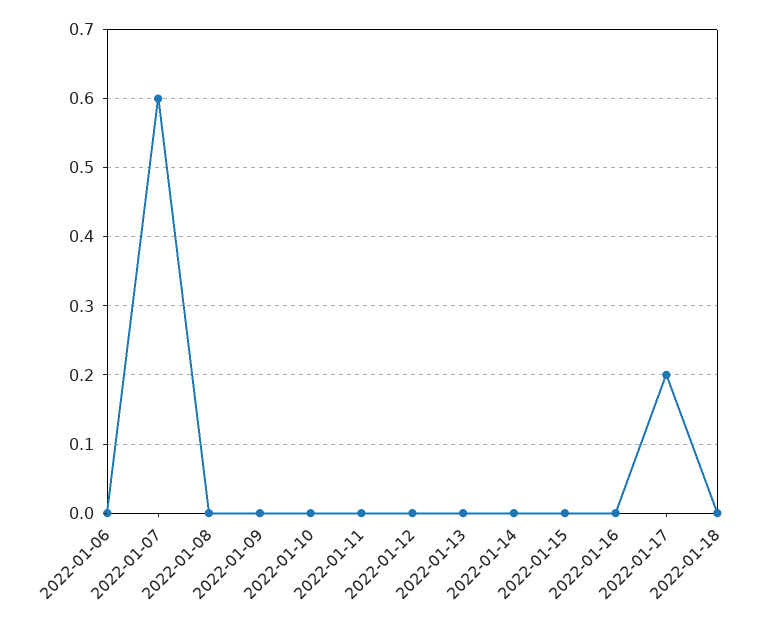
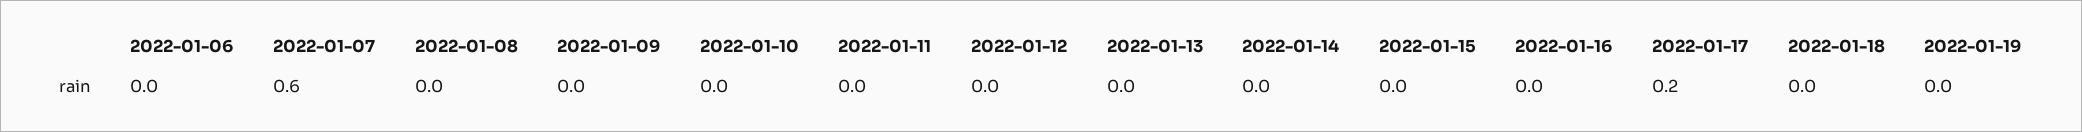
2022-01-19: none -> 0

